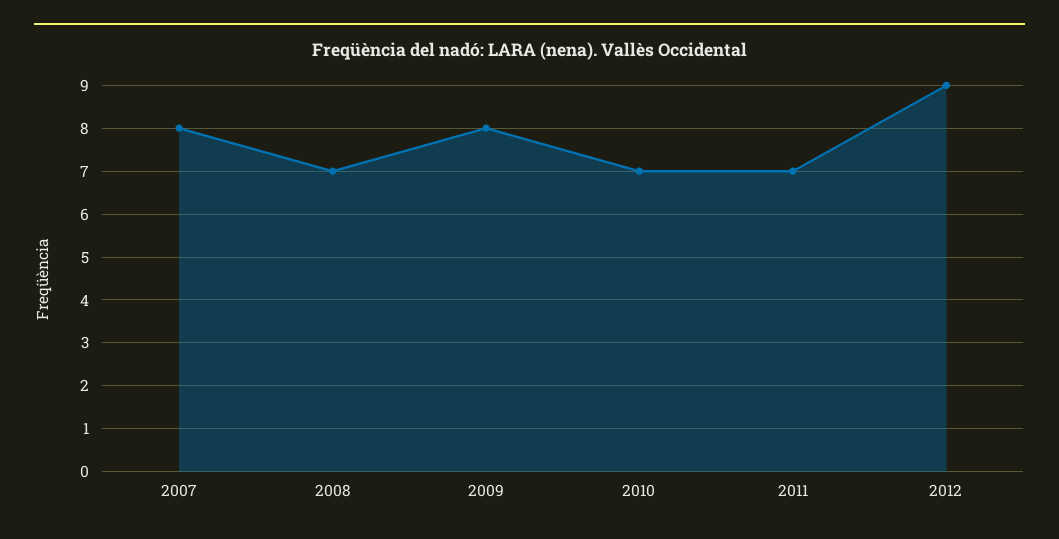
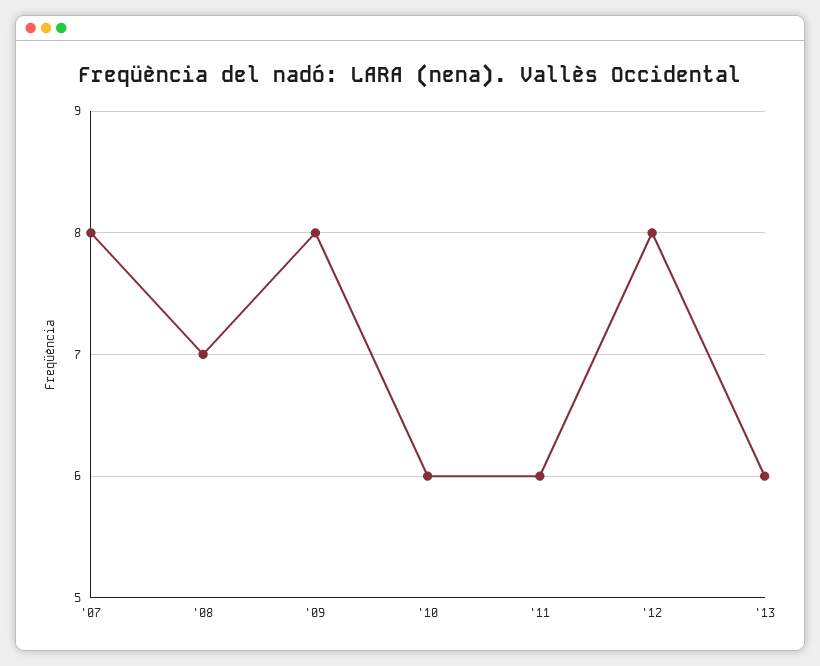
2010: 7 -> 6
2011: 7 -> 6
2012: 9 -> 8
'13: none -> 6

